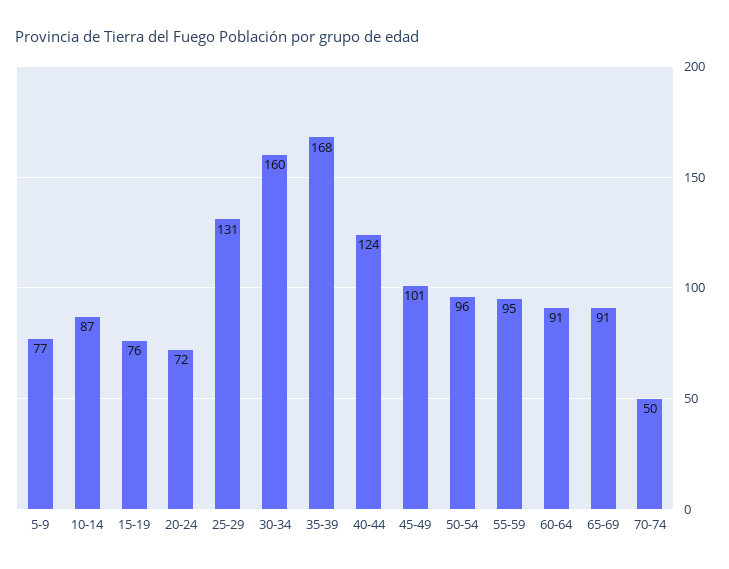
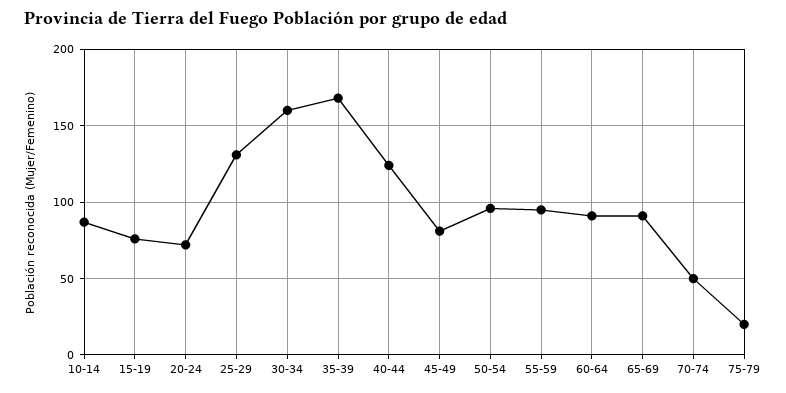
5-9: 77 -> none
45-49: 101 -> 80
75-79: none -> 20

